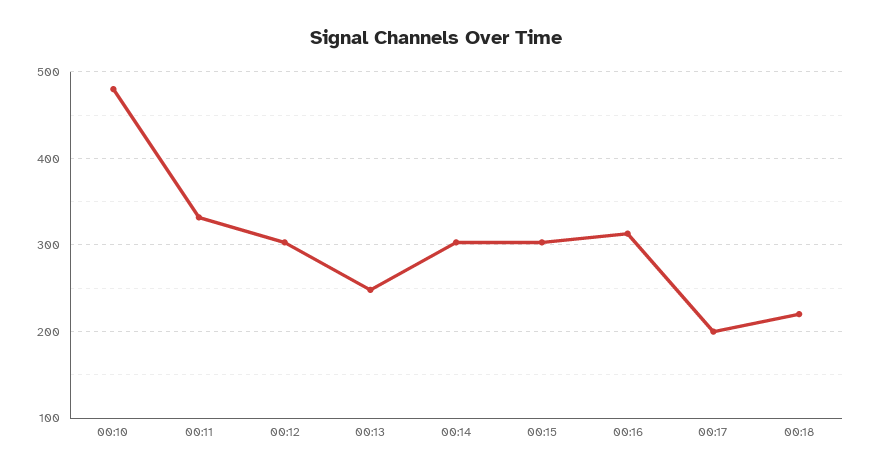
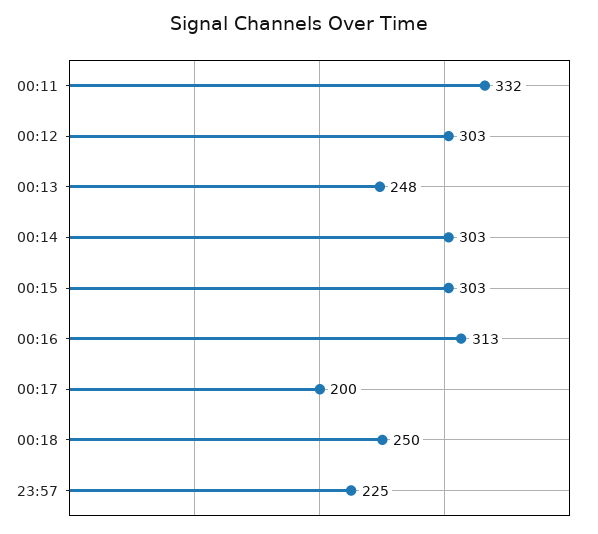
00:10: 480 -> none
00:18: 220 -> 250
23:57: none -> 225

